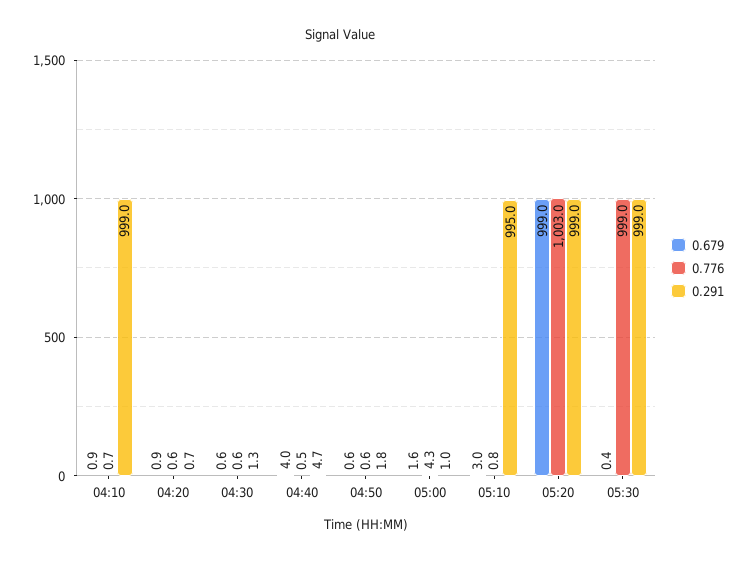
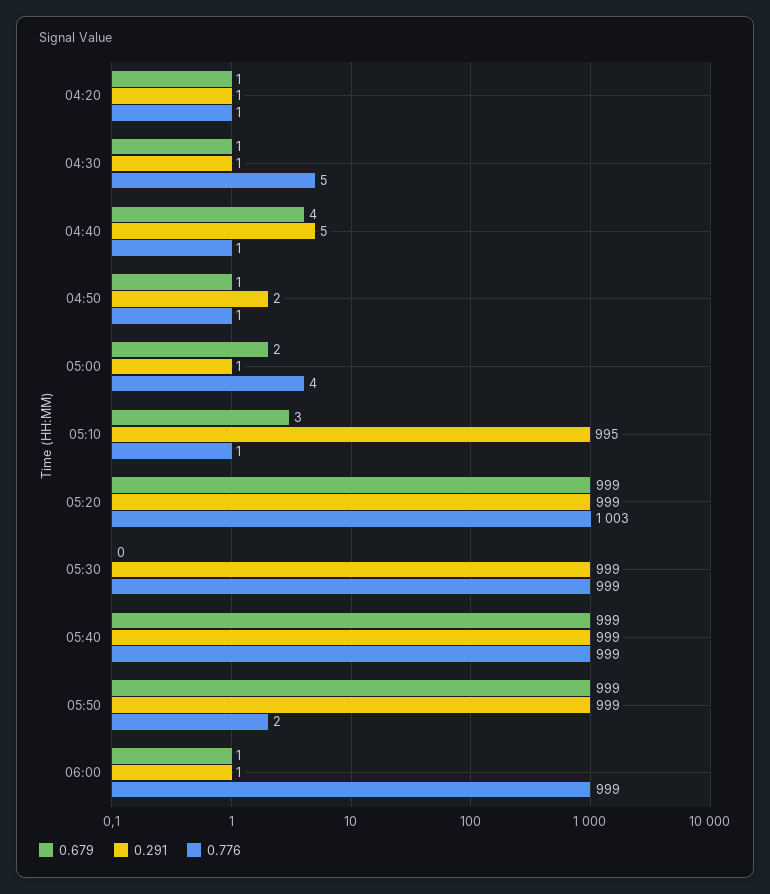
0.679, 04:10: 0.9 -> none
0.776, 04:10: 0.7 -> none
0.291, 04:10: 999 -> none
0.776, 04:30: 0.6 -> 5
0.679, 05:40: none -> 999
0.291, 05:40: none -> 999
0.776, 05:40: none -> 999
0.679, 05:50: none -> 999
0.291, 05:50: none -> 999
0.776, 05:50: none -> 2
0.679, 06:00: none -> 1
0.291, 06:00: none -> 1
0.776, 06:00: none -> 999

